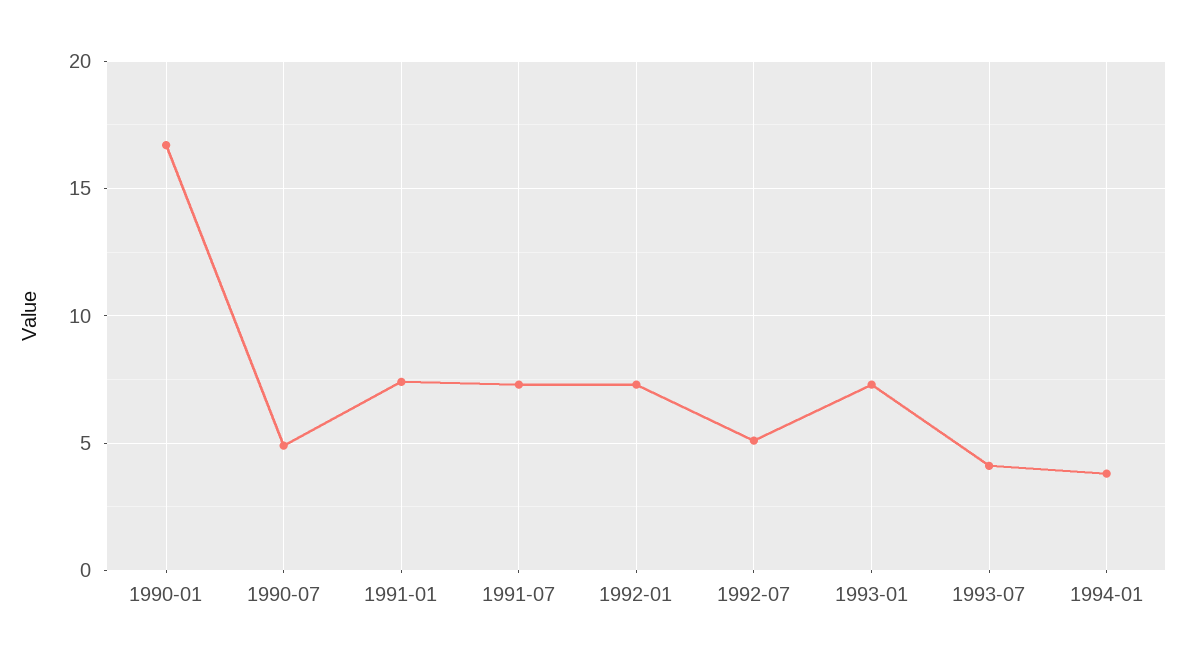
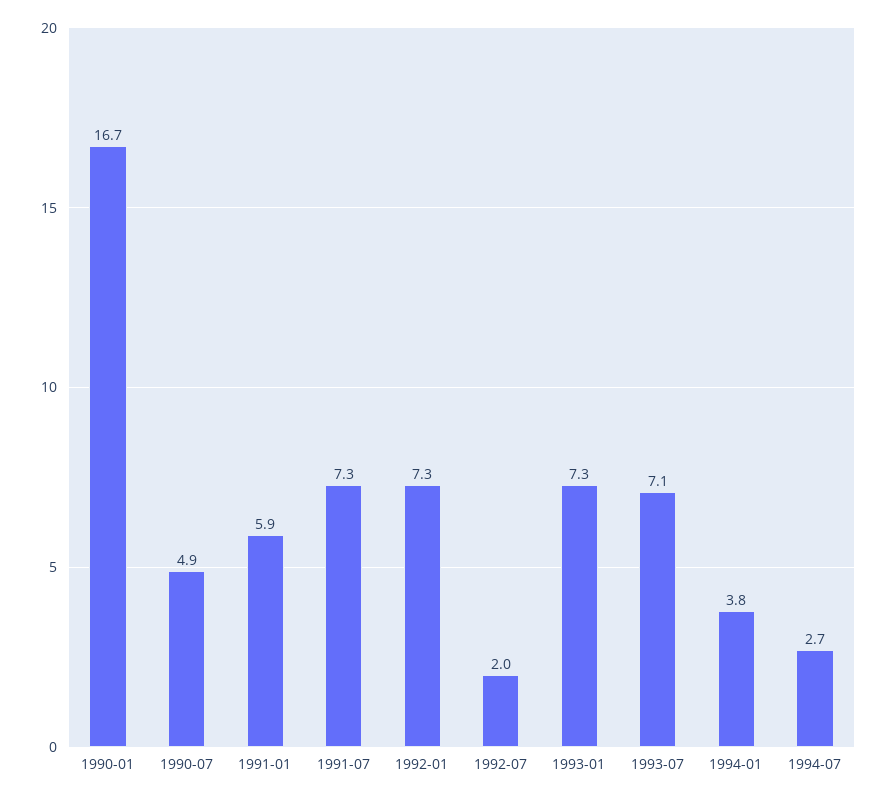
1991-01: 7.5 -> 5.9
1992-07: 5 -> 2
1993-07: 4 -> 7.1
1994-07: none -> 2.7

